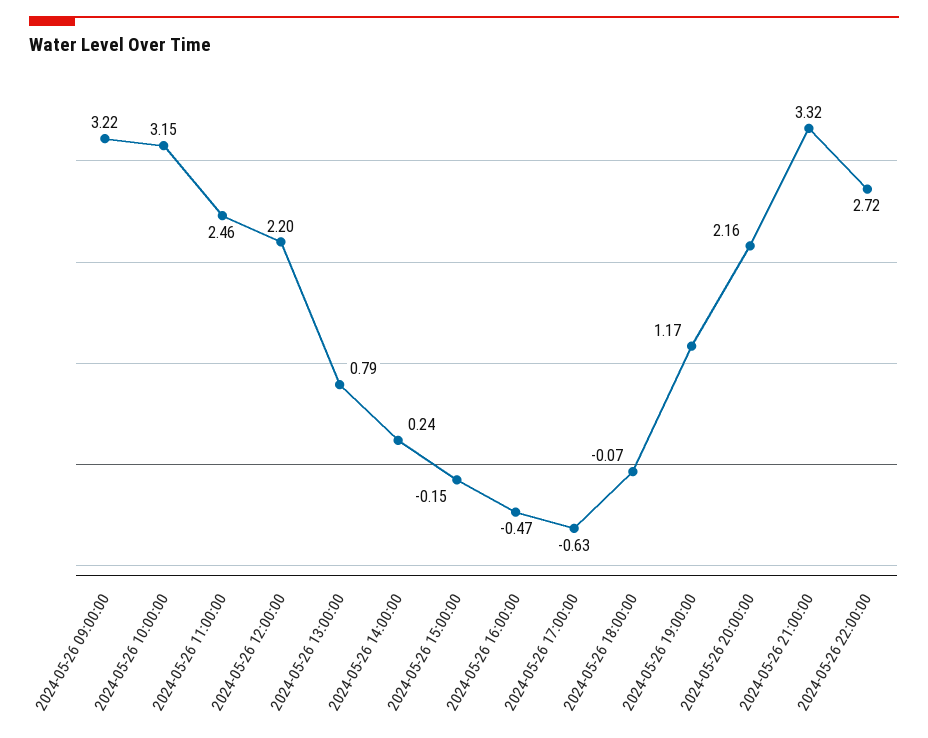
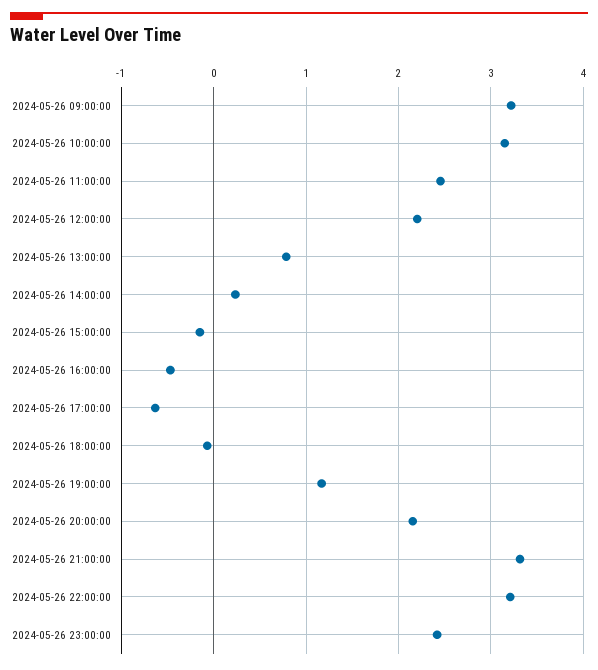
2024-05-26 22:00:00: 2.72 -> 3.2
2024-05-26 23:00:00: none -> 2.4

